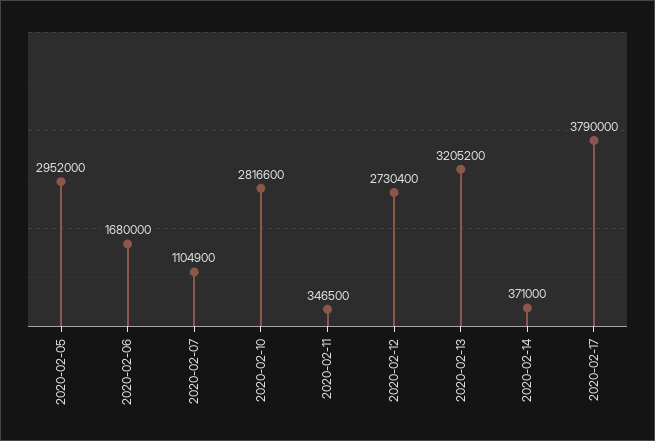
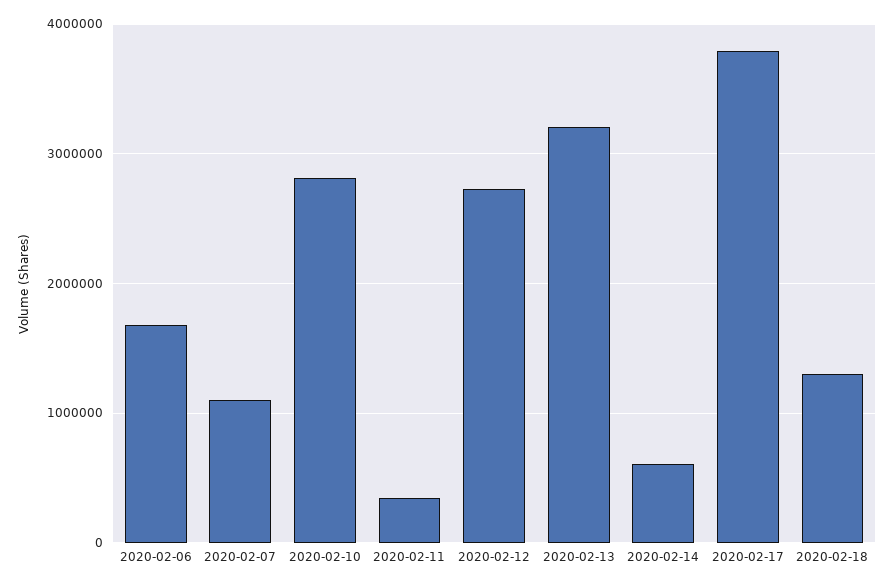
2020-02-05: 2952000 -> none
2020-02-14: 371000 -> 600000
2020-02-18: none -> 1300000

